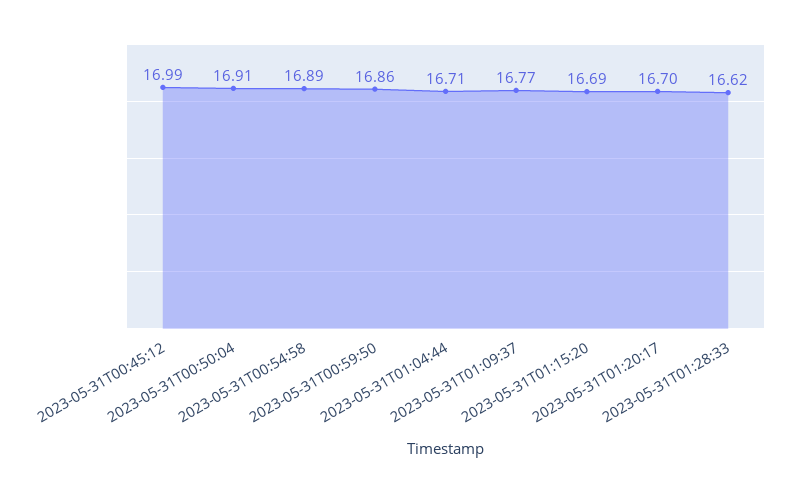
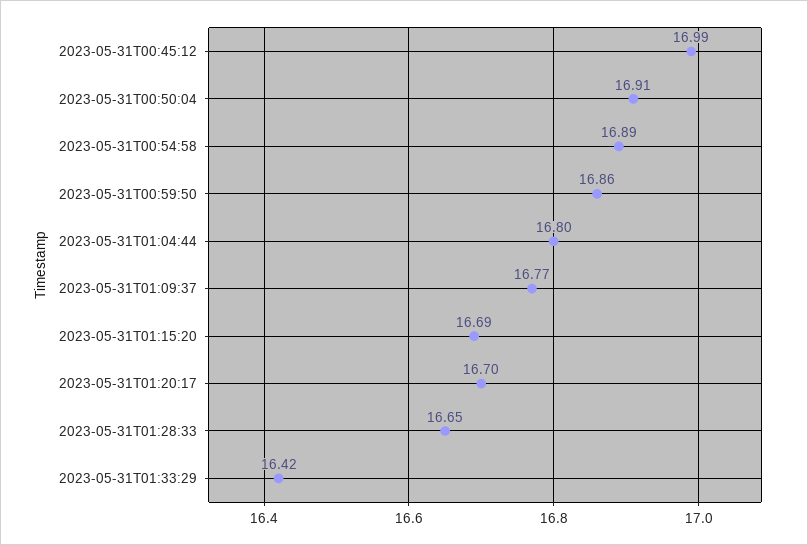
2023-05-31T01:04:44: 16.71 -> 16.8
2023-05-31T01:28:33: 16.62 -> 16.65
2023-05-31T01:33:29: none -> 16.42

